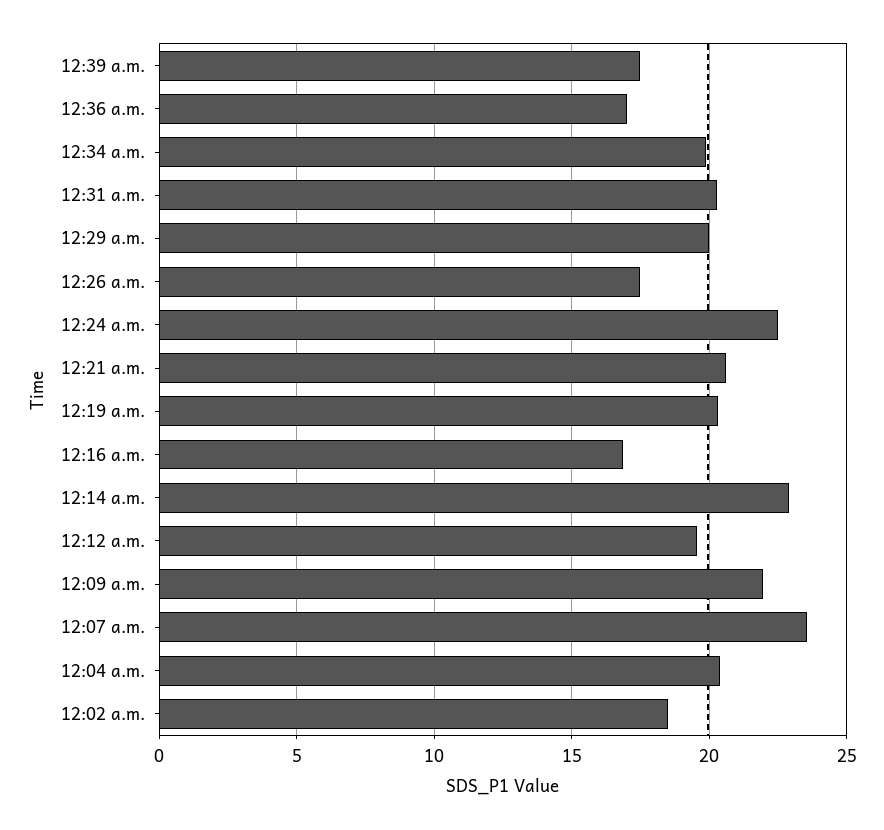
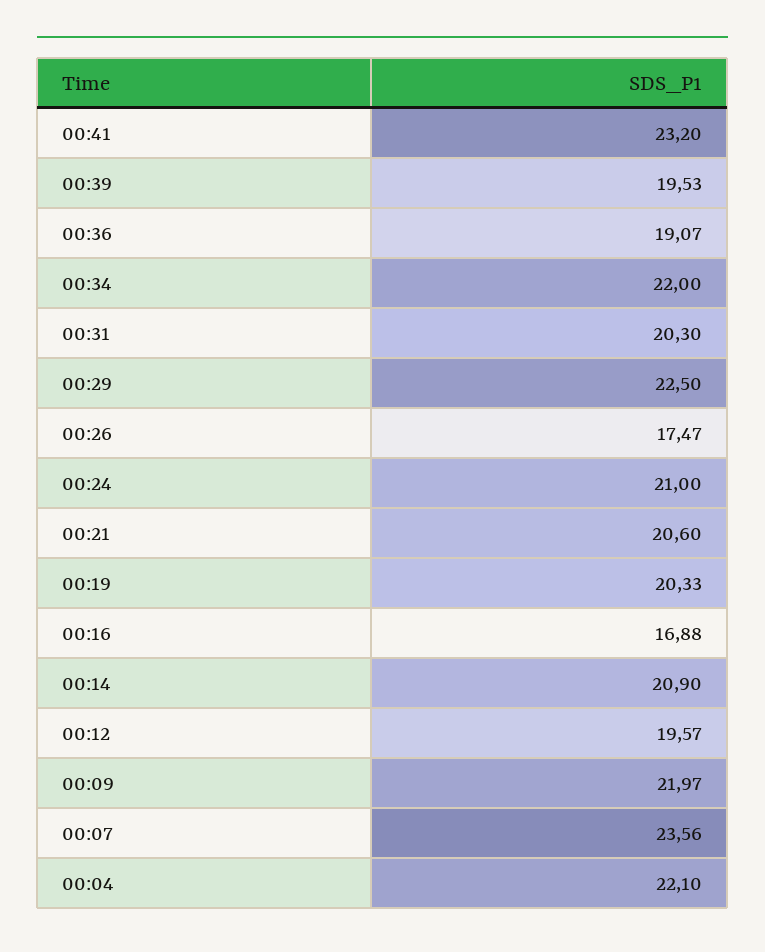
12:39 a.m.: 17.5 -> 19.53
12:36 a.m.: 17 -> 19.07
12:34 a.m.: 20 -> 22
12:29 a.m.: 20 -> 22.5
12:24 a.m.: 22.5 -> 21
12:14 a.m.: 23 -> 20.9
12:04 a.m.: 20.5 -> 22.1
12:02 a.m.: 18.5 -> none
00:41: none -> 23.2

